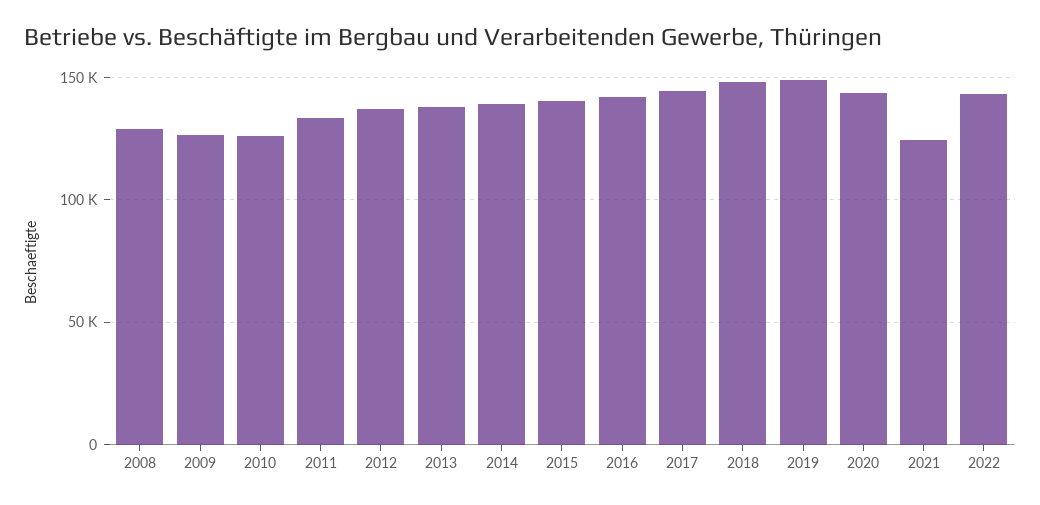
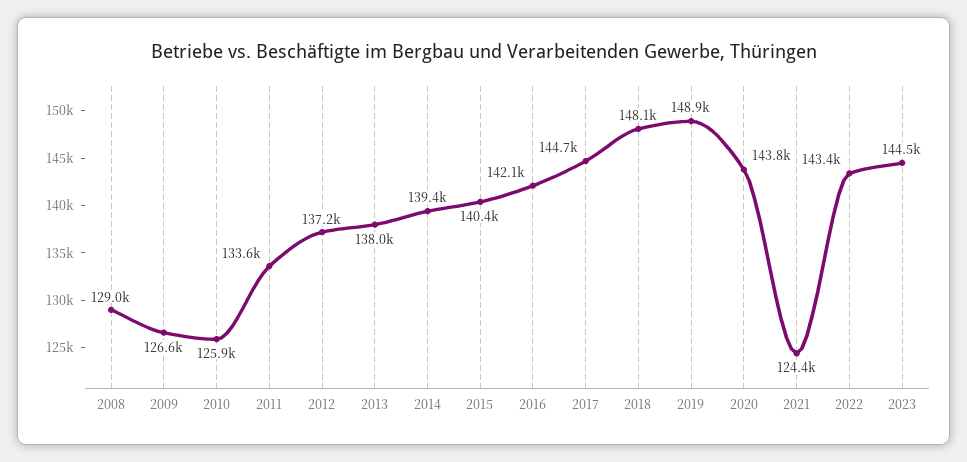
2023: none -> 144500

